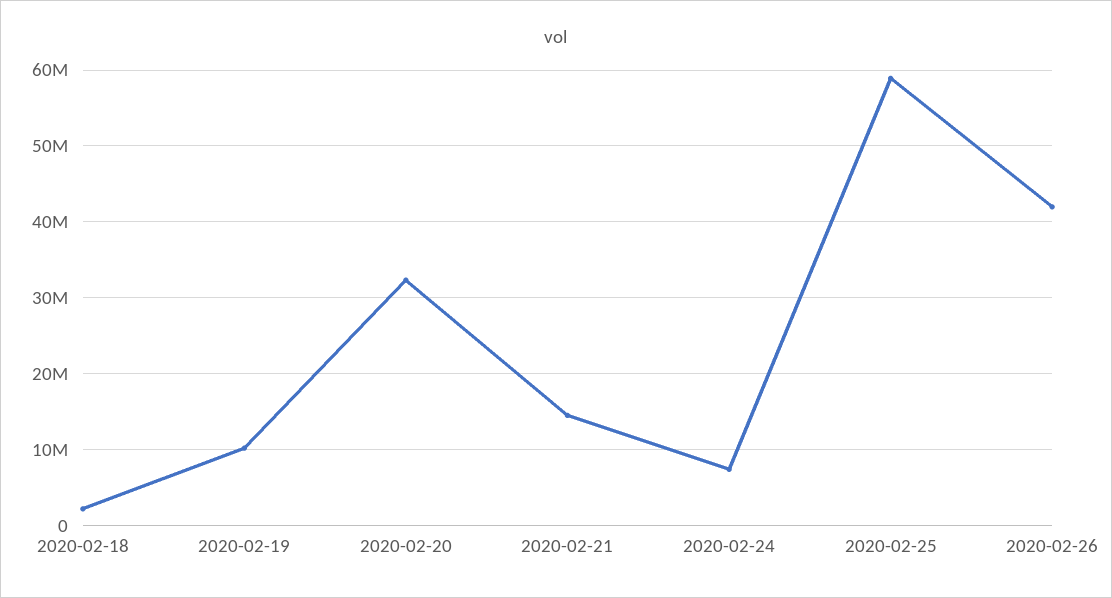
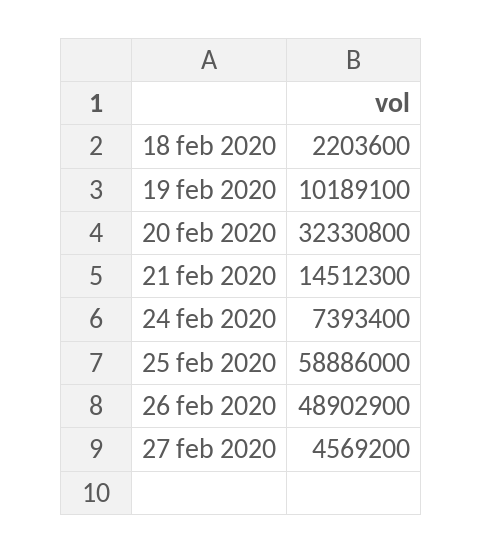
2020-02-26: 42000000 -> 48902900
27 feb 2020: none -> 4569200

